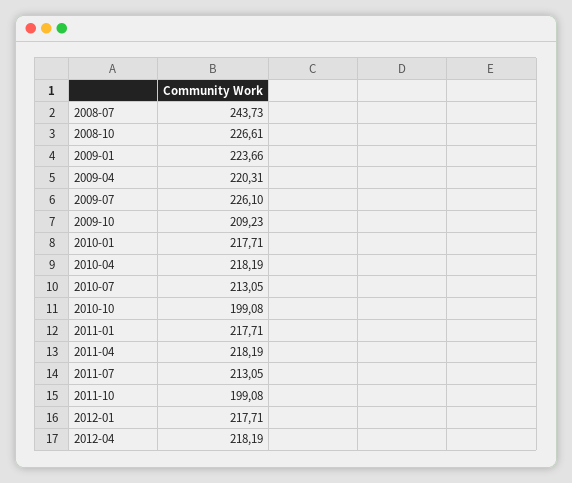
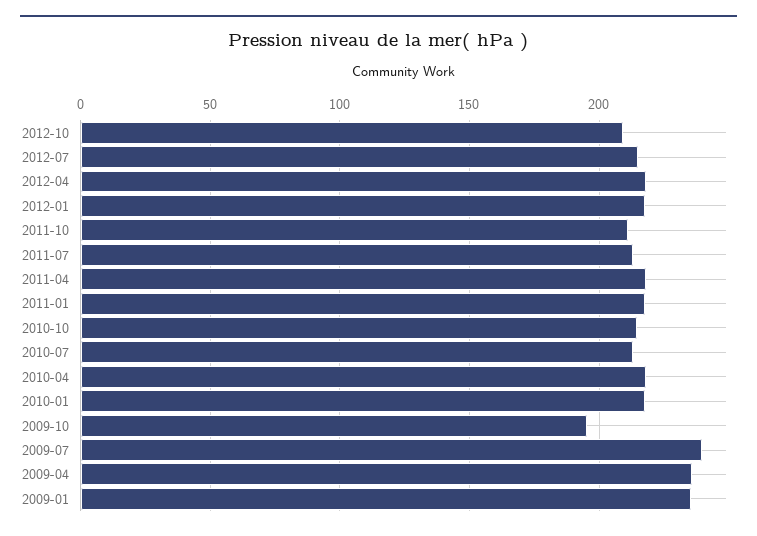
2008-07: 243.73 -> none
2008-10: 226.61 -> none
2009-01: 223.66 -> 235
2009-04: 220.31 -> 235
2009-07: 226.1 -> 240
2009-10: 209.23 -> 195
2010-10: 199.08 -> 215
2011-10: 199.08 -> 210
2012-10: none -> 210
2012-07: none -> 215

